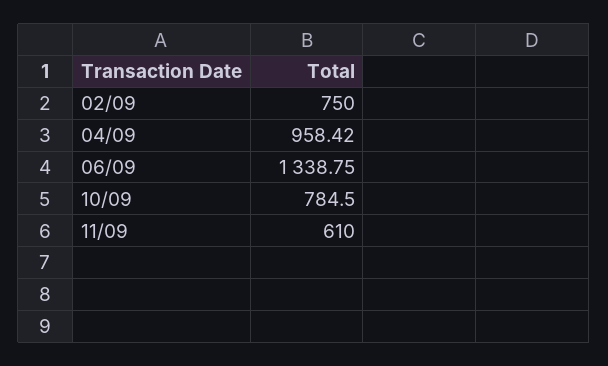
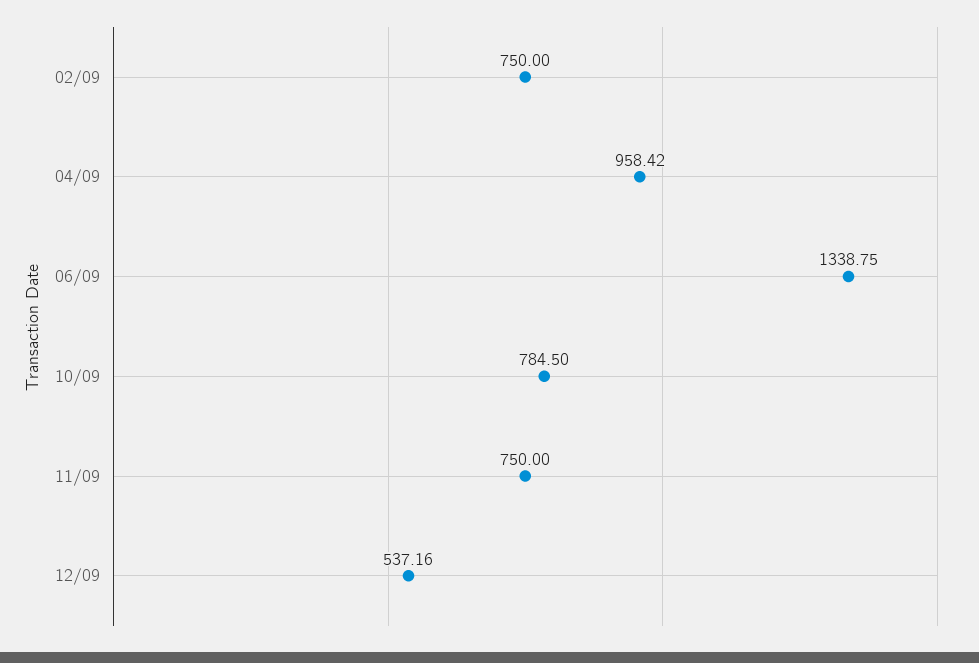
11/09: 610 -> 750
12/09: none -> 537.16

